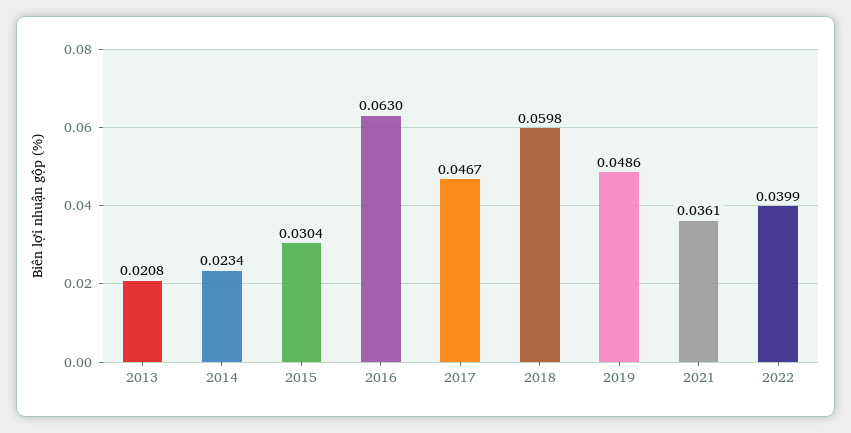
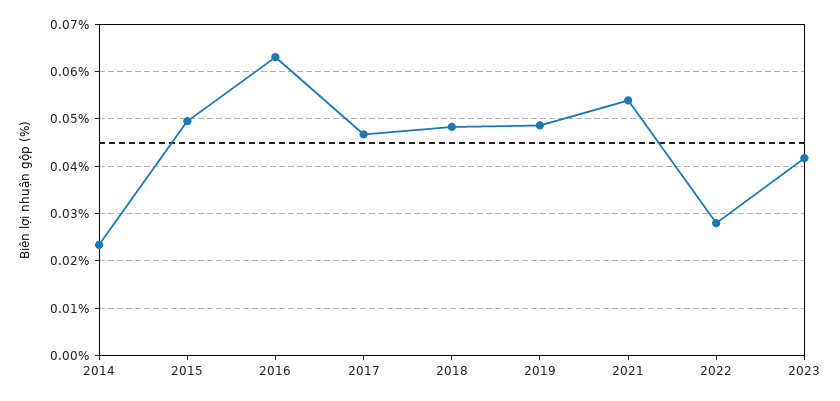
2013: 0.0208 -> none
2015: 0.0304 -> 0.05
2018: 0.0598 -> 0.048
2021: 0.0361 -> 0.054
2022: 0.0399 -> 0.028
2023: none -> 0.042

